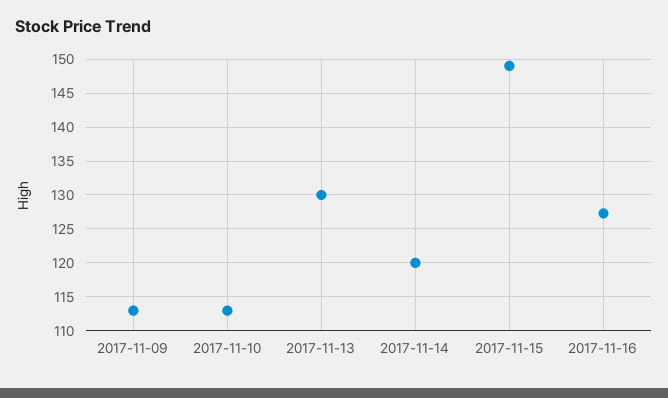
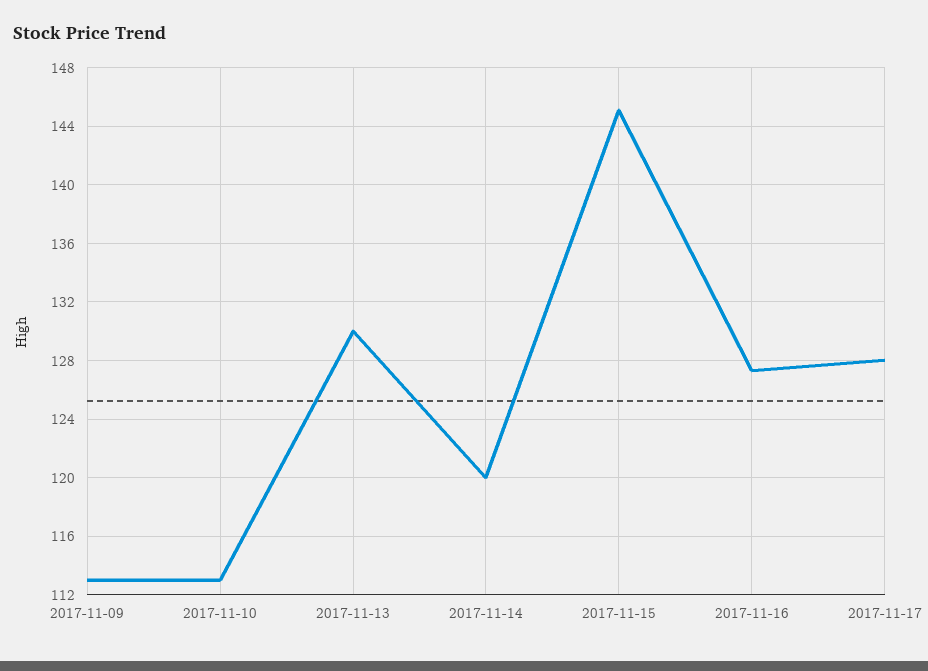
2017-11-15: 149 -> 145
2017-11-17: none -> 128

